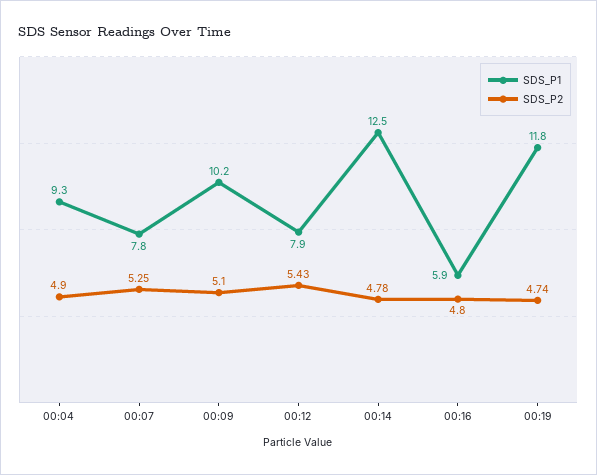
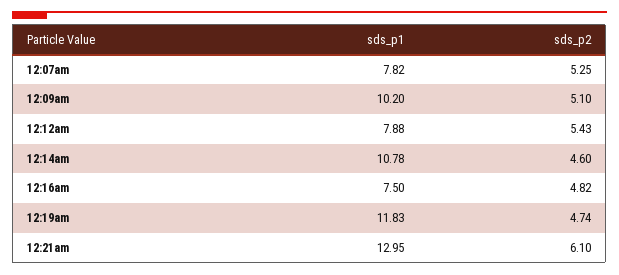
SDS_P1, 00:04: 9.3 -> none
SDS_P2, 00:04: 4.9 -> none
SDS_P1, 00:14: 12.5 -> 10.78
SDS_P2, 00:14: 4.78 -> 4.6
SDS_P1, 00:16: 5.9 -> 7.5
SDS_P2, 00:16: 4.8 -> 4.82
SDS_P1, 12:21am: none -> 12.95
SDS_P2, 12:21am: none -> 6.1

